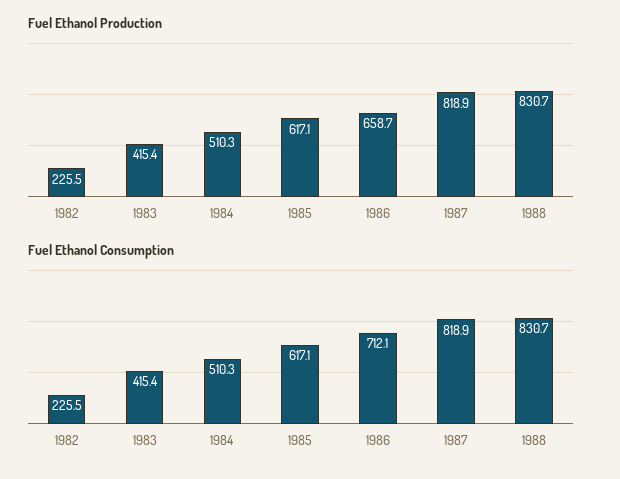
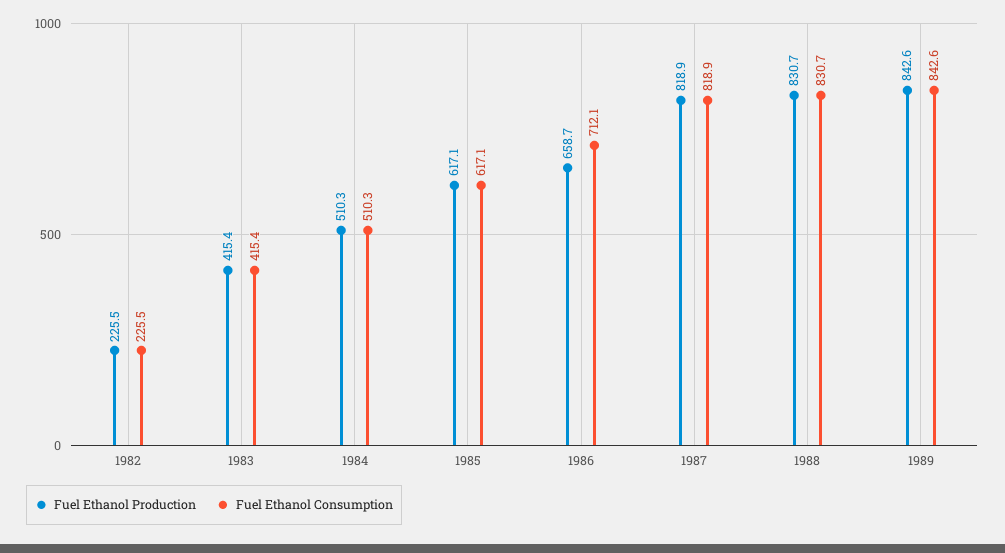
Fuel Ethanol Production, 1989: none -> 842.6
Fuel Ethanol Consumption, 1989: none -> 842.6

